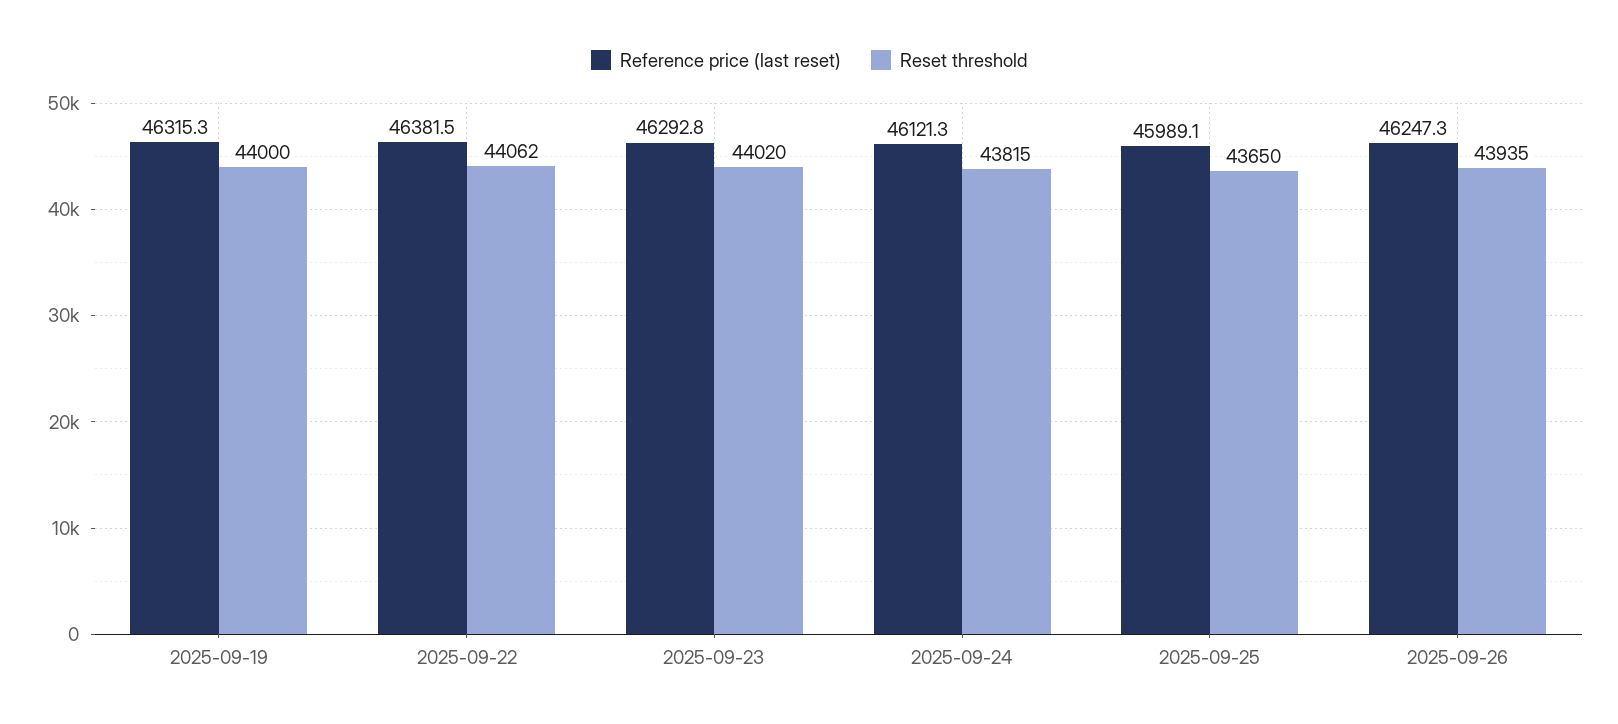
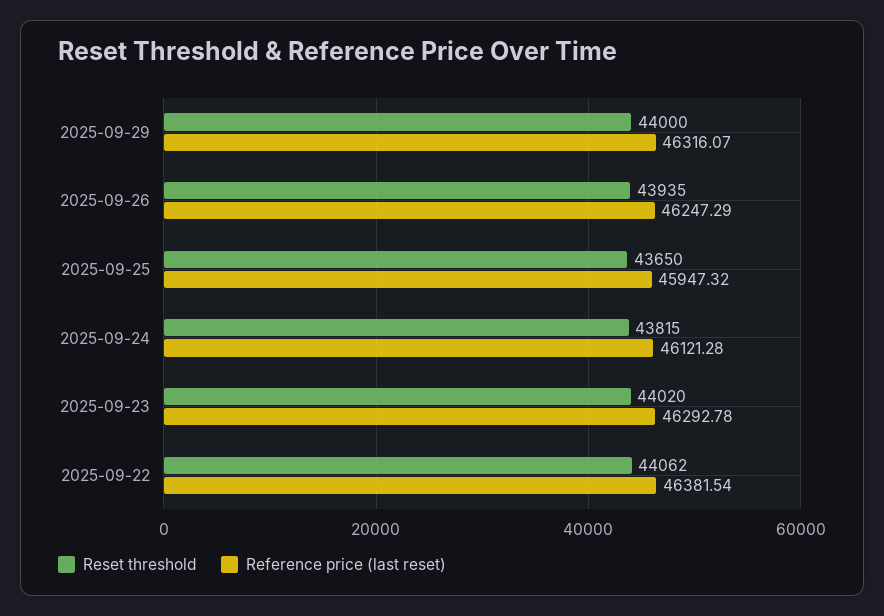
Reference price (last reset), 2025-09-19: 46315.3 -> none
Reset threshold, 2025-09-19: 44000 -> none
Reference price (last reset), 2025-09-25: 45989.1 -> 45947.32
Reset threshold, 2025-09-29: none -> 44000
Reference price (last reset), 2025-09-29: none -> 46316.07

